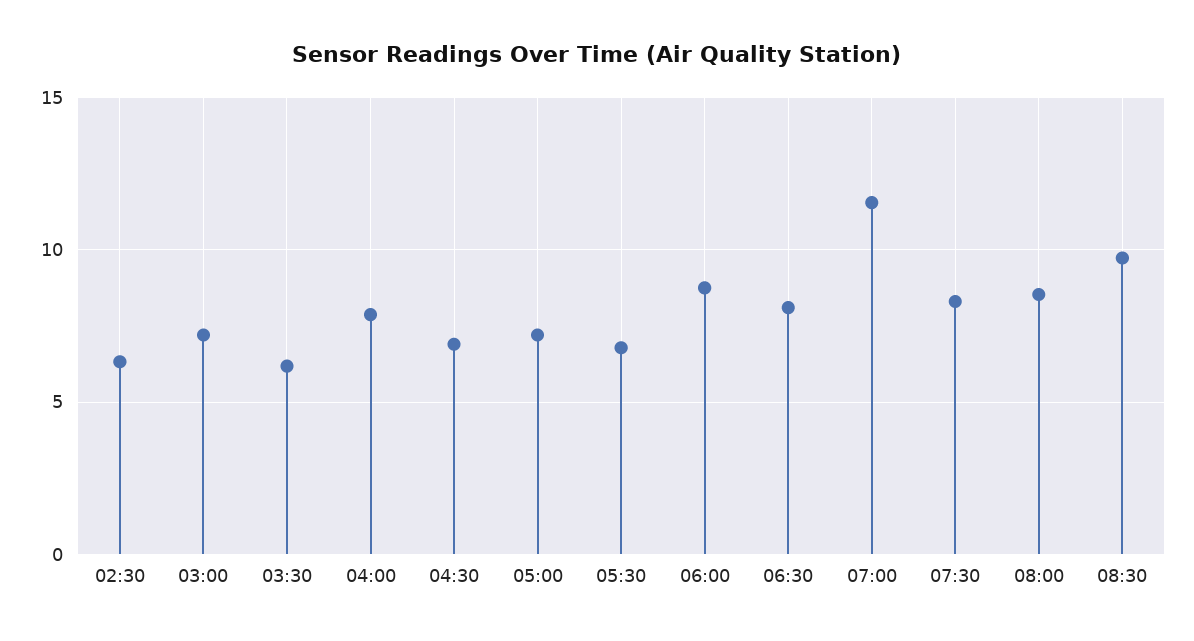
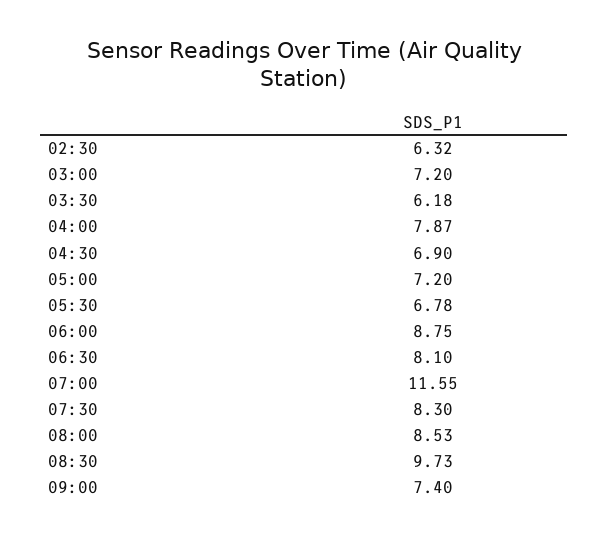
09:00: none -> 7.4

